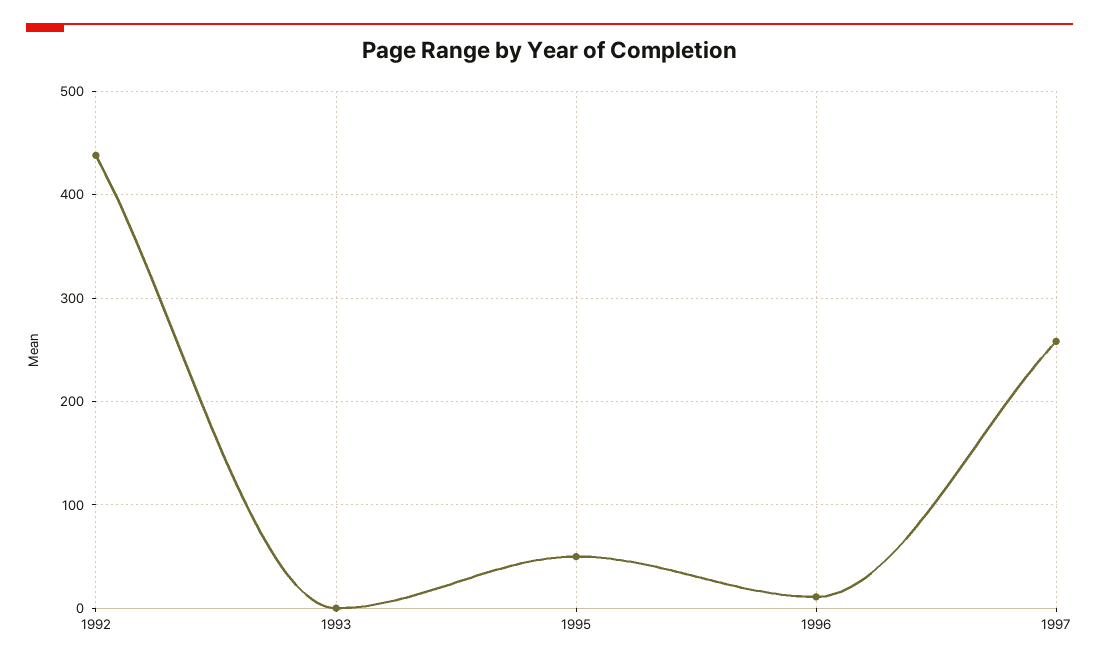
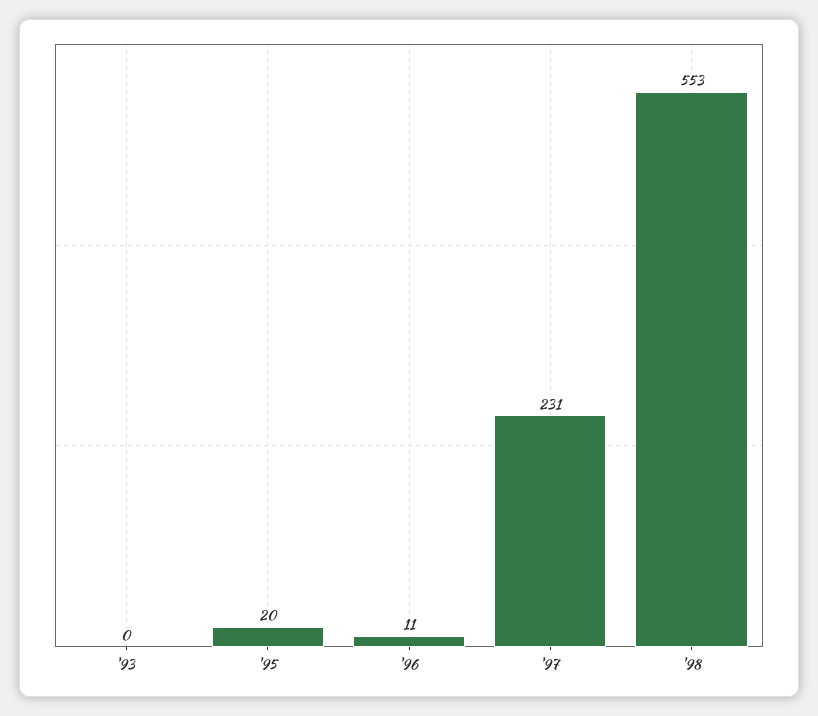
1992: 440 -> none
1995: 50 -> 20
1997: 260 -> 231
'98: none -> 553

